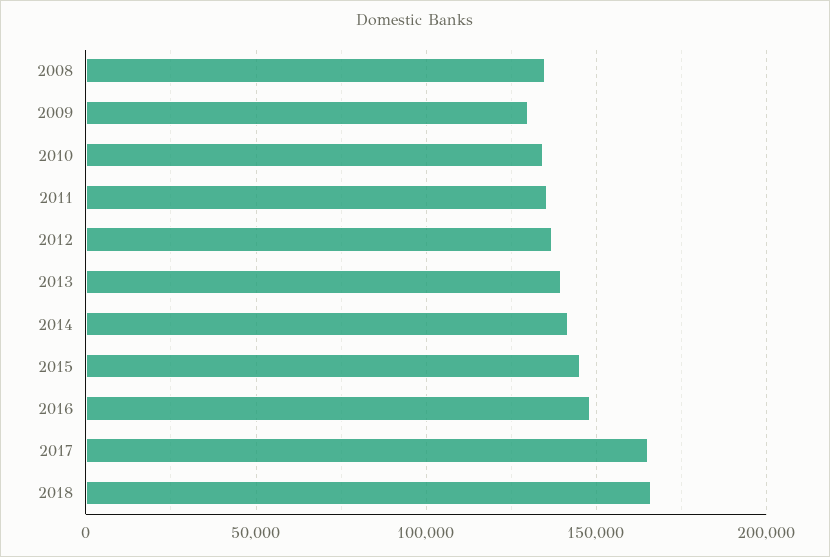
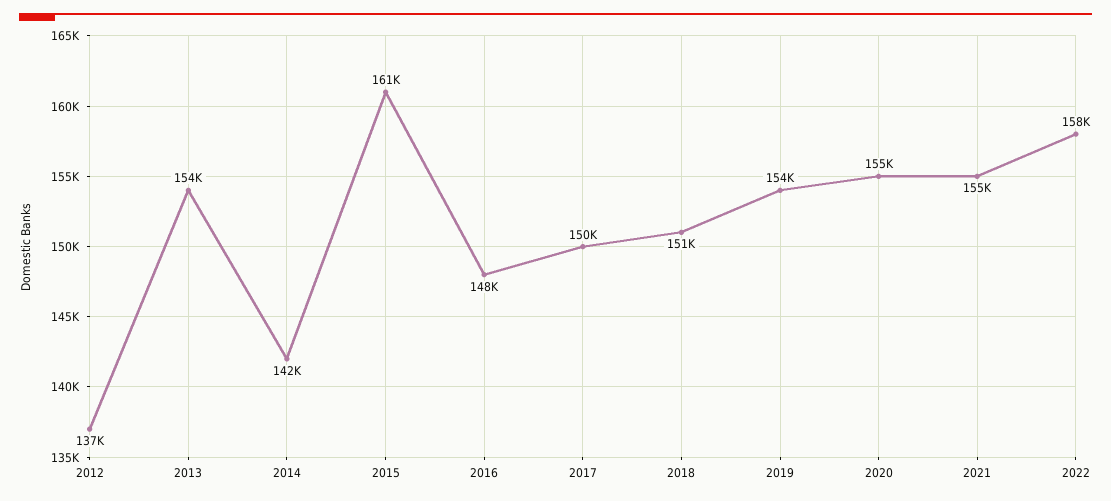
2008: 135000 -> none
2009: 130000 -> none
2010: 135000 -> none
2011: 135000 -> none
2013: 140000 -> 154000
2015: 145000 -> 161000
2017: 165000 -> 150000
2018: 165000 -> 151000
2019: none -> 154000
2020: none -> 155000
2021: none -> 155000
2022: none -> 158000

